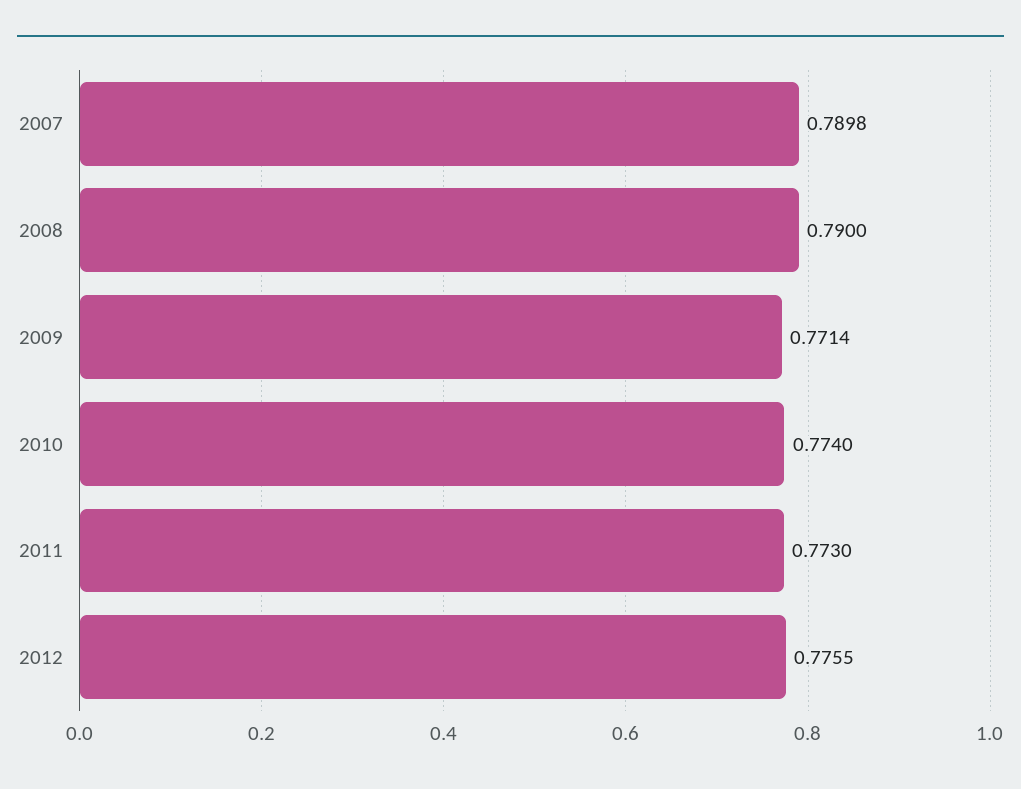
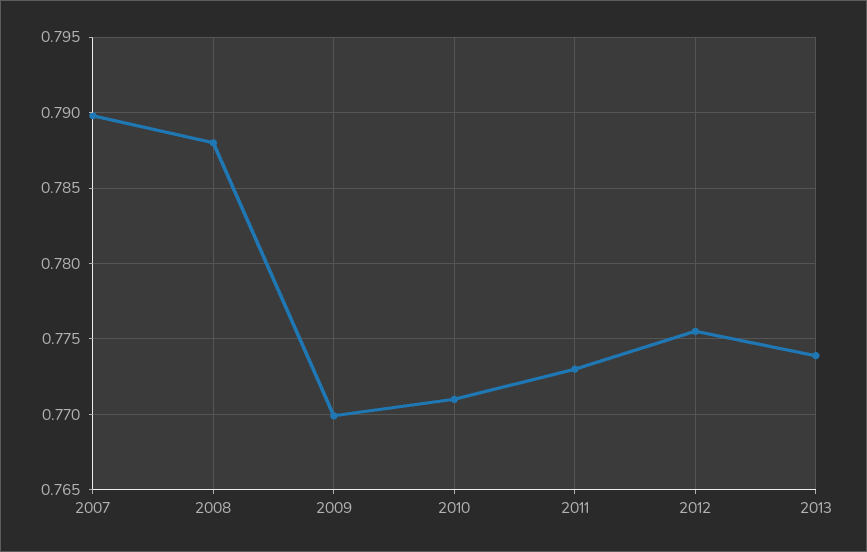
2008: 0.79 -> 0.788
2009: 0.7714 -> 0.77
2010: 0.774 -> 0.771
2013: none -> 0.774

